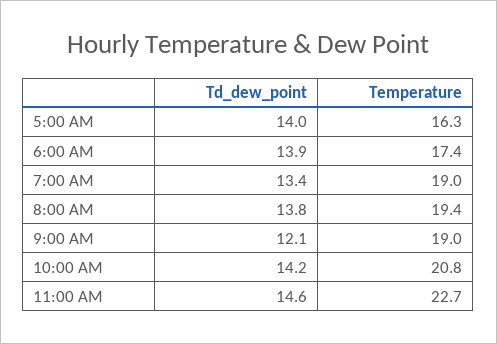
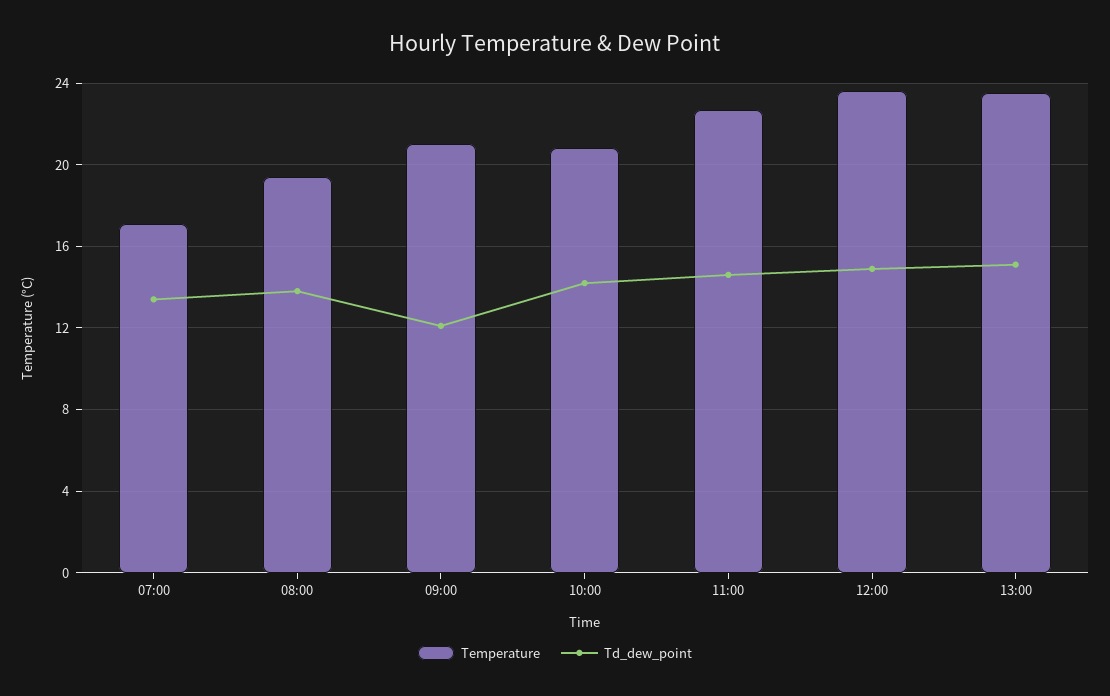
Td_dew_point, 5:00 AM: 14 -> none
Temperature, 5:00 AM: 16.3 -> none
Td_dew_point, 6:00 AM: 13.9 -> none
Temperature, 6:00 AM: 17.4 -> none
Temperature, 7:00 AM: 19 -> 17
Temperature, 9:00 AM: 19 -> 21
Temperature, 12:00: none -> 23.5
Td_dew_point, 12:00: none -> 15
Temperature, 13:00: none -> 23.5
Td_dew_point, 13:00: none -> 15

